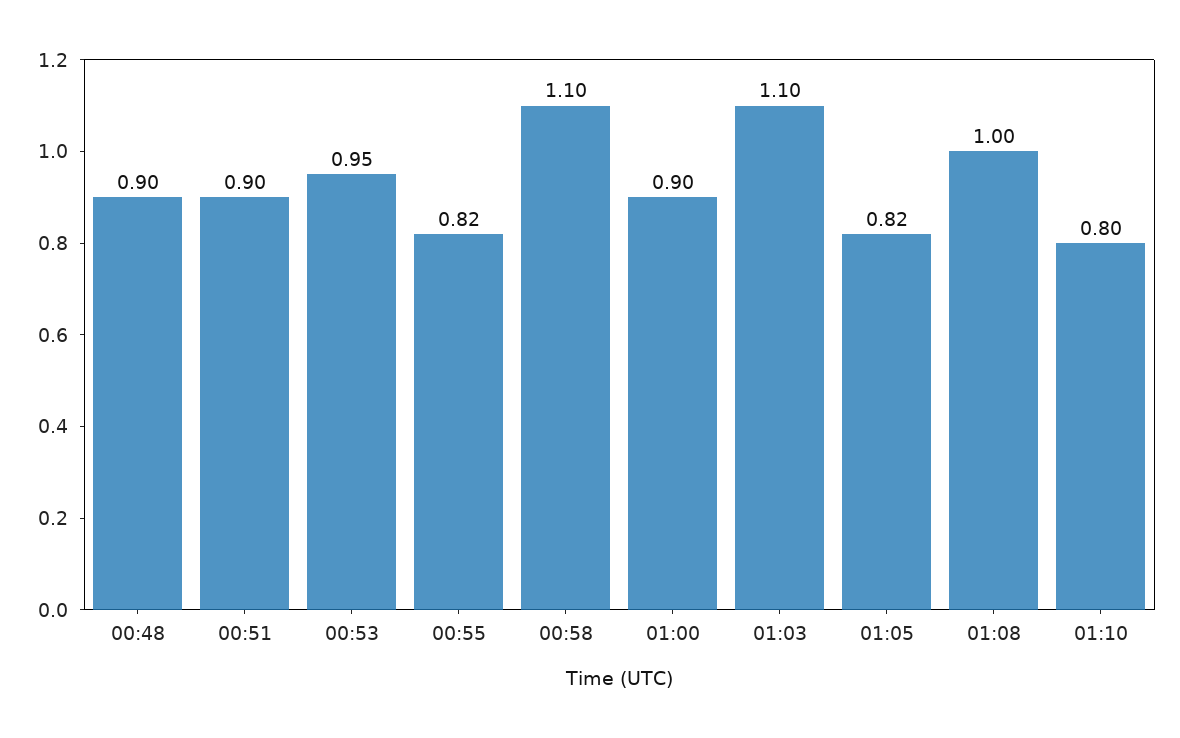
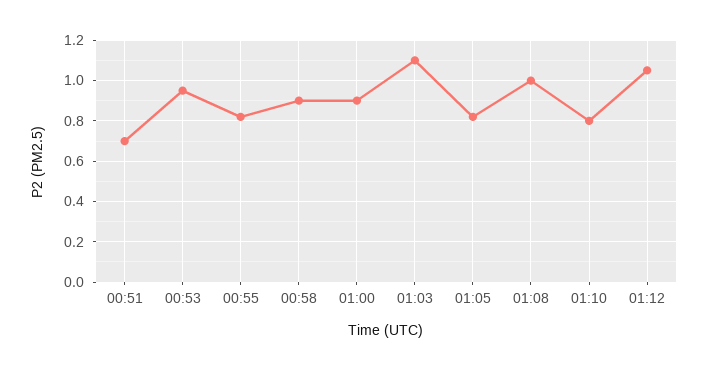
00:48: 0.9 -> none
00:51: 0.9 -> 0.7
00:58: 1.1 -> 0.9
01:12: none -> 1.05

